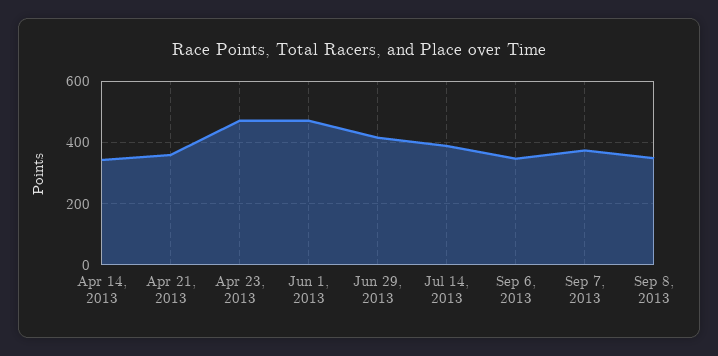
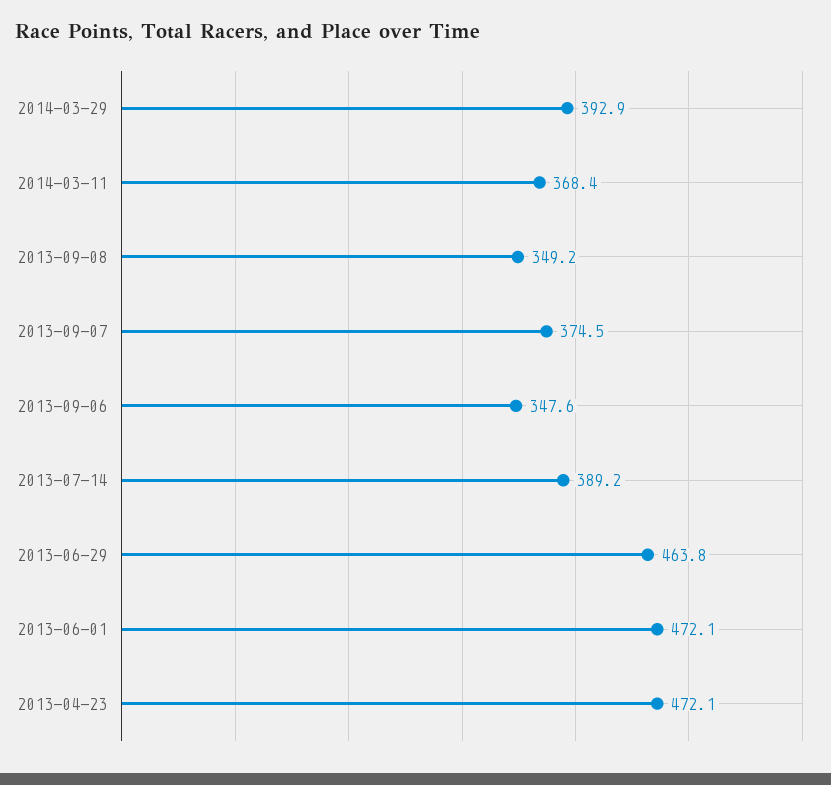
Apr 14, 2013: 340 -> none
Apr 21, 2013: 360 -> none
Jun 29, 2013: 420 -> 463.8
2014-03-29: none -> 392.9
2014-03-11: none -> 368.4

